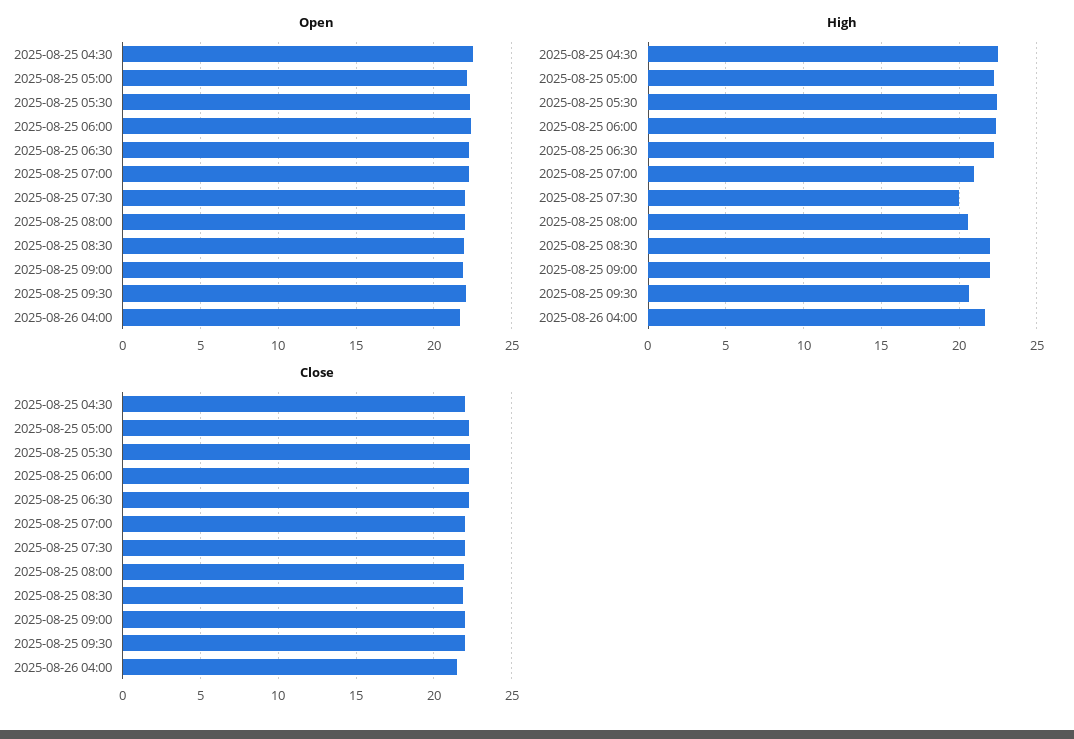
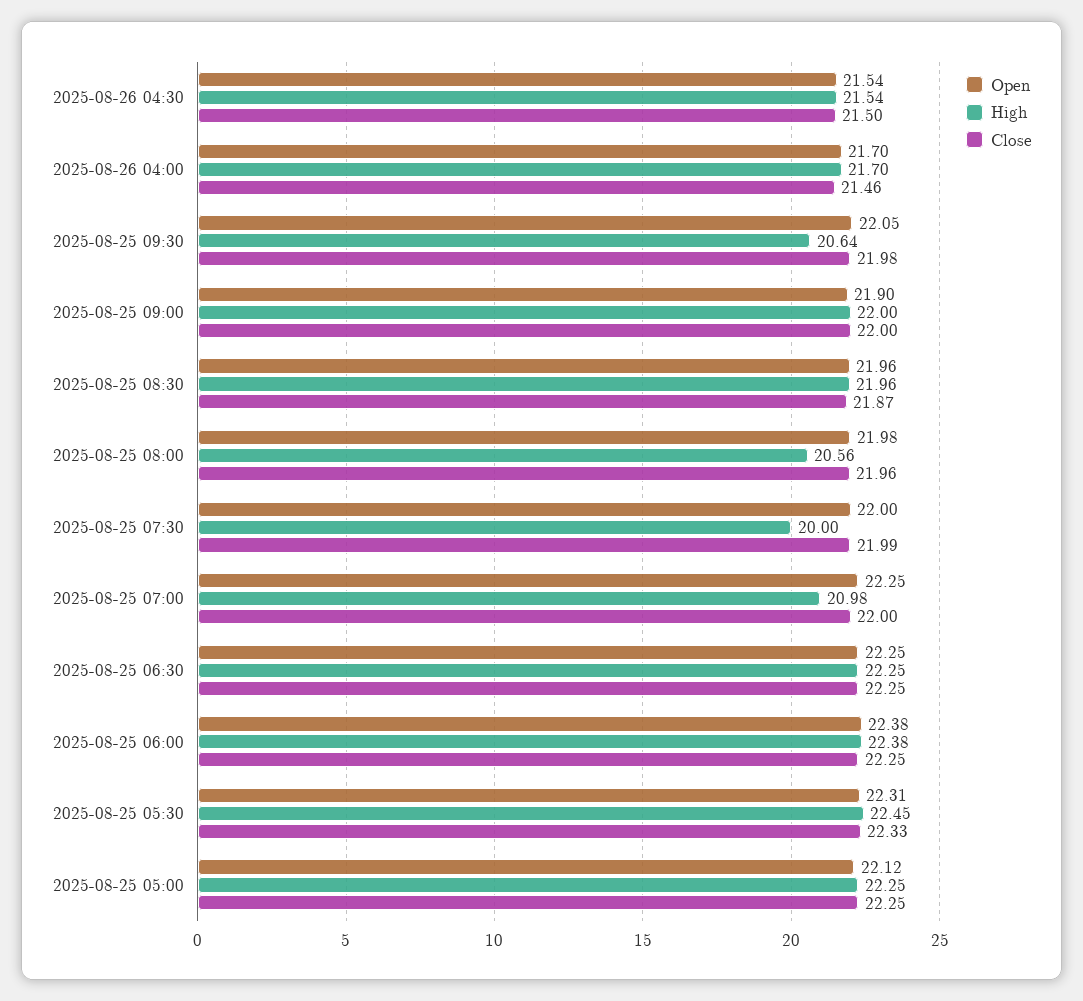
Open, 2025-08-25 04:30: 22.5 -> none
High, 2025-08-25 04:30: 22.5 -> none
Close, 2025-08-25 04:30: 22 -> none
Open, 2025-08-26 04:30: none -> 21.54
High, 2025-08-26 04:30: none -> 21.54
Close, 2025-08-26 04:30: none -> 21.5

